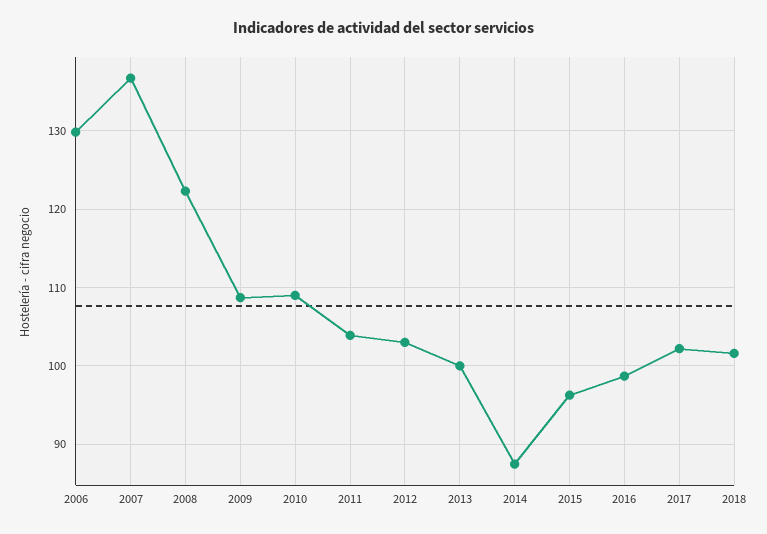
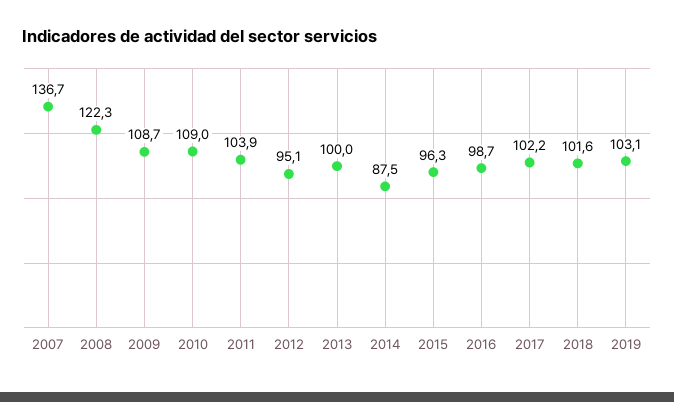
2006: 130 -> none
2012: 103 -> 95.1
2019: none -> 103.1

